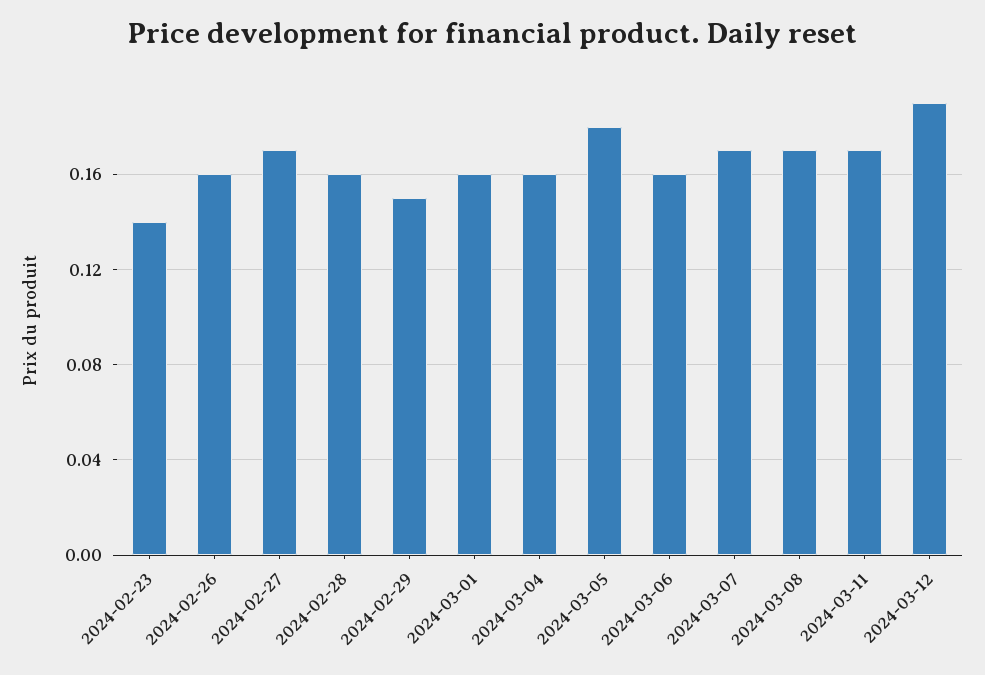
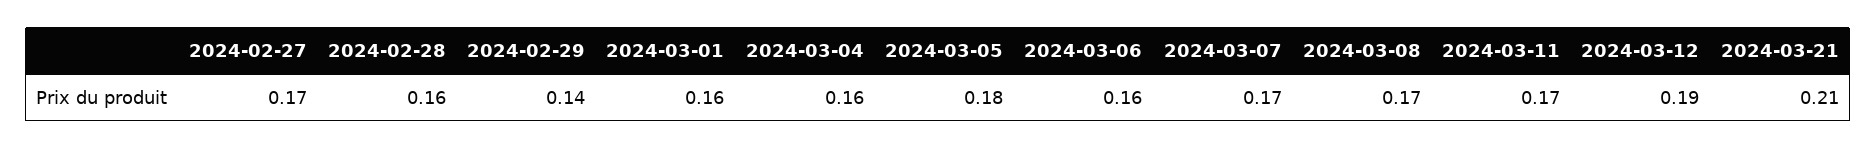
2024-02-23: 0.14 -> none
2024-02-26: 0.16 -> none
2024-02-29: 0.15 -> 0.14
2024-03-21: none -> 0.21

